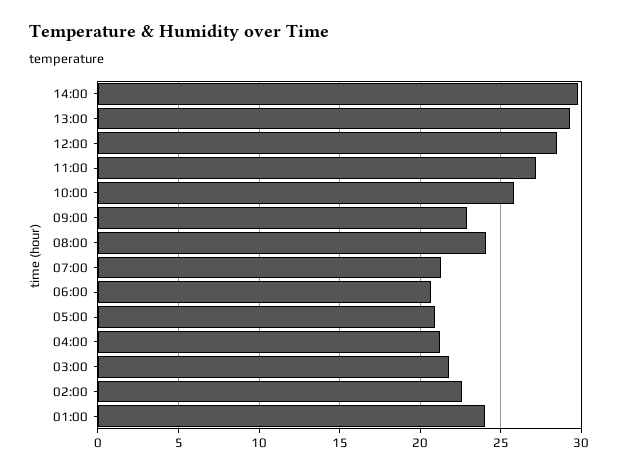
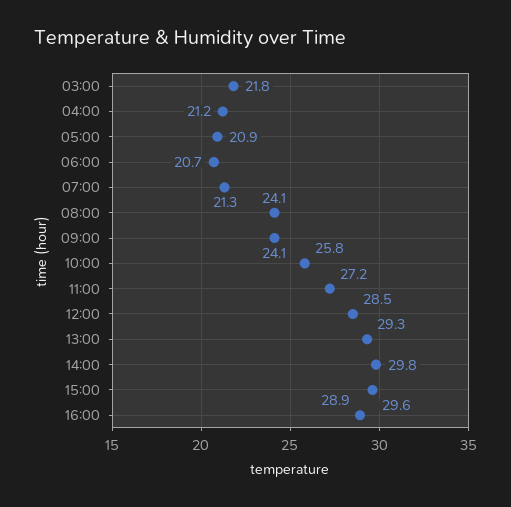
09:00: 23 -> 24.1
02:00: 22.5 -> none
01:00: 24 -> none
15:00: none -> 29.6
16:00: none -> 28.9

